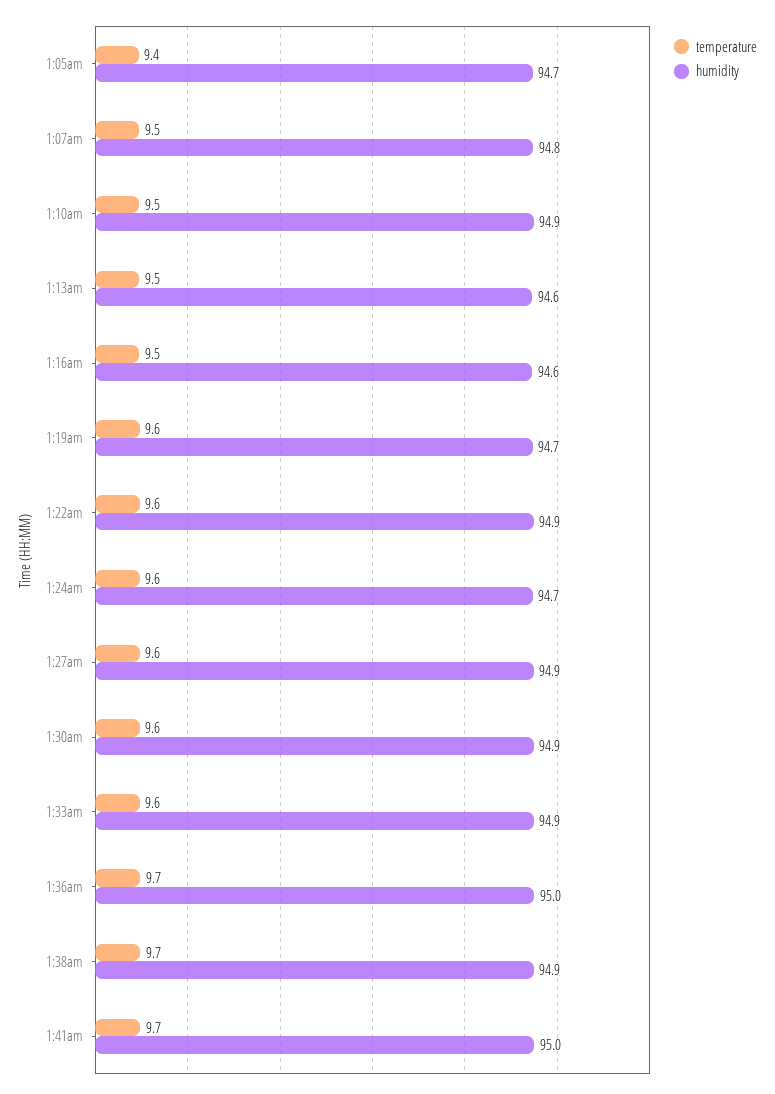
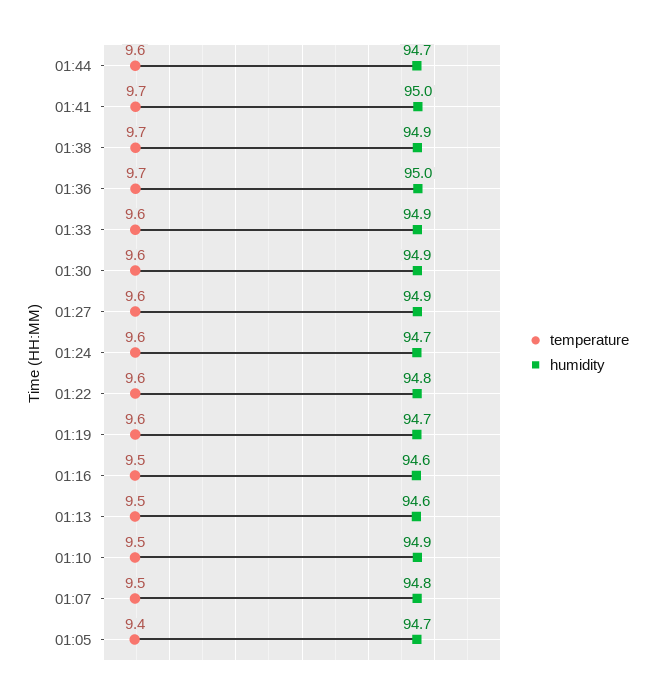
humidity, 1:22am: 94.9 -> 94.8
temperature, 01:44: none -> 9.6
humidity, 01:44: none -> 94.7

